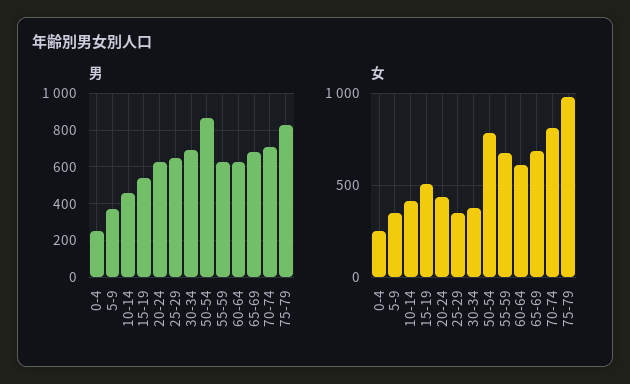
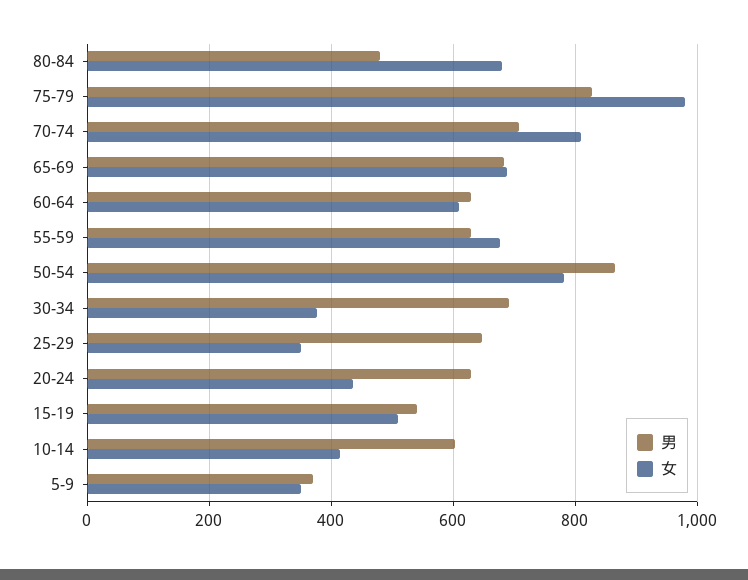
男, 0-4: 250 -> none
男, 10-14: 450 -> 600
女, 0-4: 250 -> none
男, 80-84: none -> 480
女, 80-84: none -> 680

